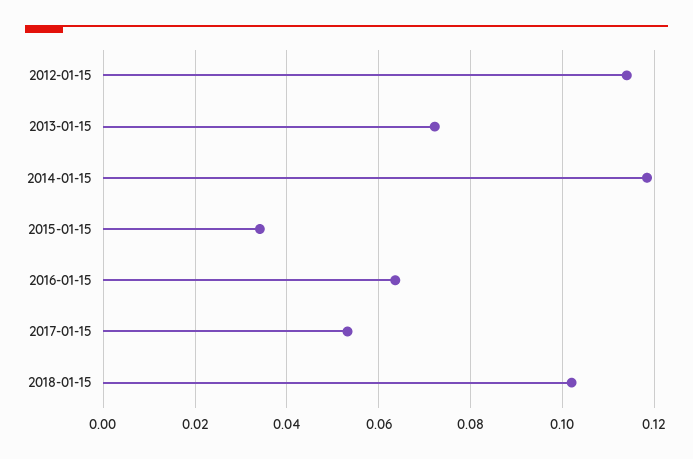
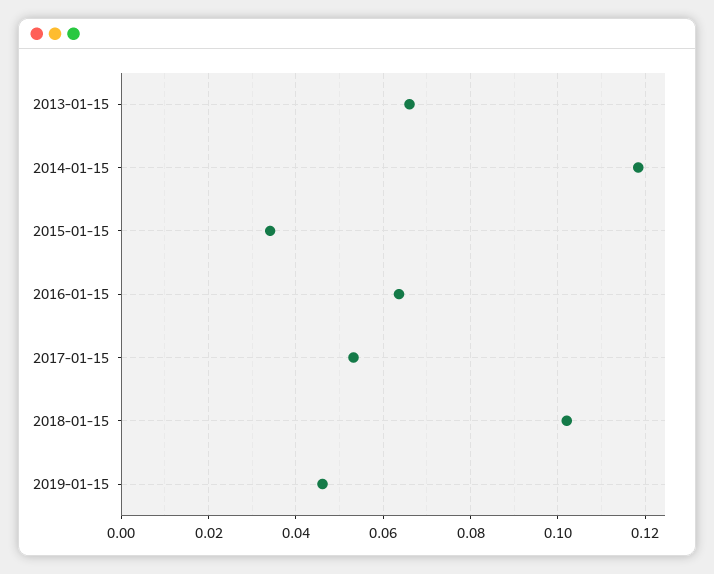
2012-01-15: 0.114 -> none
2013-01-15: 0.072 -> 0.066
2019-01-15: none -> 0.046

